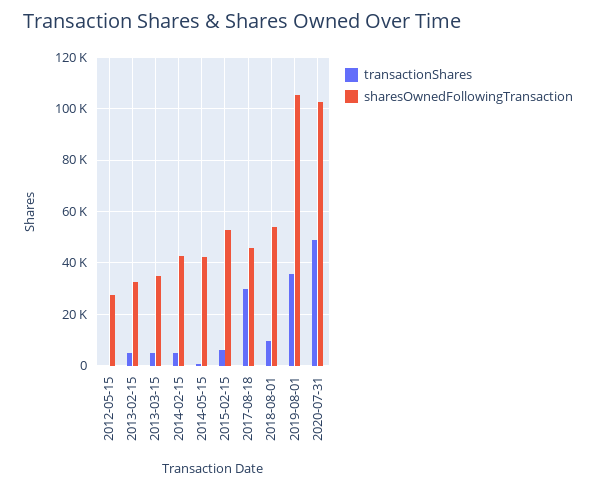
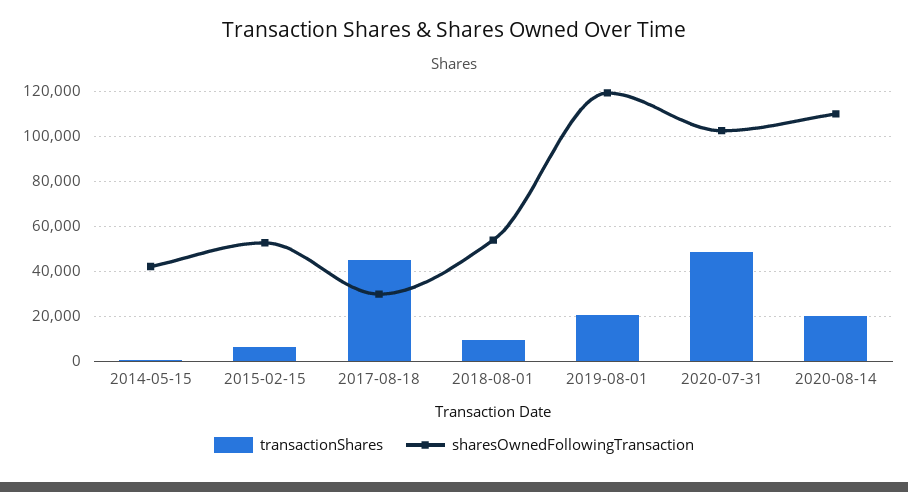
transactionShares, 2012-05-15: 0 -> none
sharesOwnedFollowingTransaction, 2012-05-15: 27500 -> none
transactionShares, 2013-02-15: 5000 -> none
sharesOwnedFollowingTransaction, 2013-02-15: 32500 -> none
transactionShares, 2013-03-15: 5000 -> none
sharesOwnedFollowingTransaction, 2013-03-15: 35000 -> none
transactionShares, 2014-02-15: 5000 -> none
sharesOwnedFollowingTransaction, 2014-02-15: 42500 -> none
transactionShares, 2017-08-18: 30000 -> 45000
sharesOwnedFollowingTransaction, 2017-08-18: 45000 -> 30000
transactionShares, 2019-08-01: 35000 -> 20000
sharesOwnedFollowingTransaction, 2019-08-01: 105000 -> 120000
transactionShares, 2020-08-14: none -> 20000
sharesOwnedFollowingTransaction, 2020-08-14: none -> 110000

